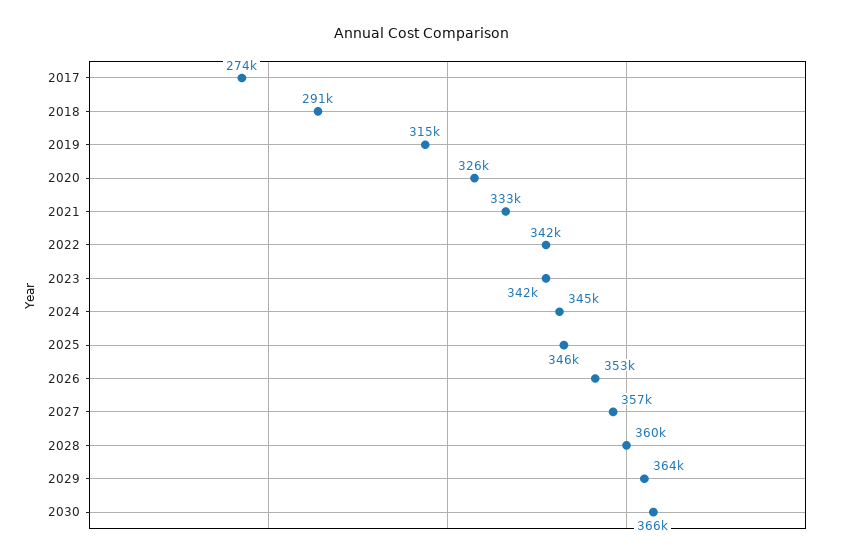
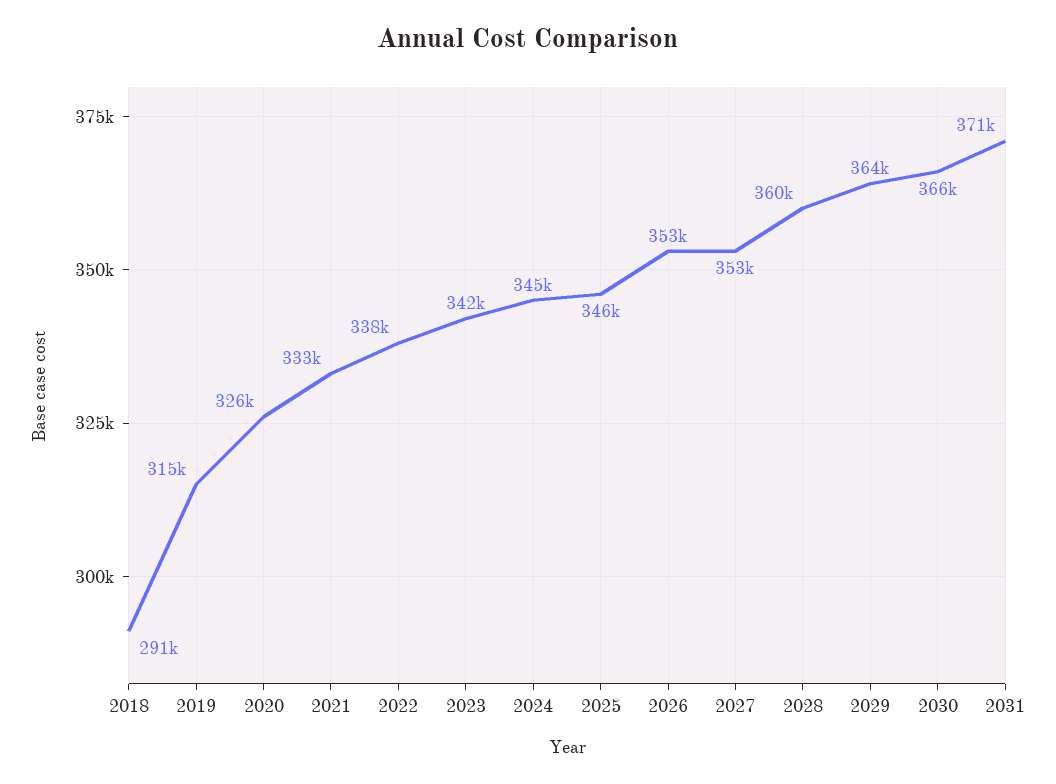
2017: 274000 -> none
2022: 342000 -> 338000
2027: 357000 -> 353000
2031: none -> 371000

